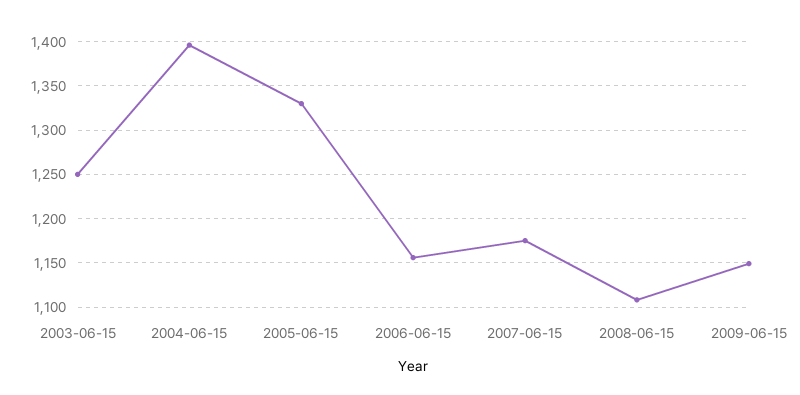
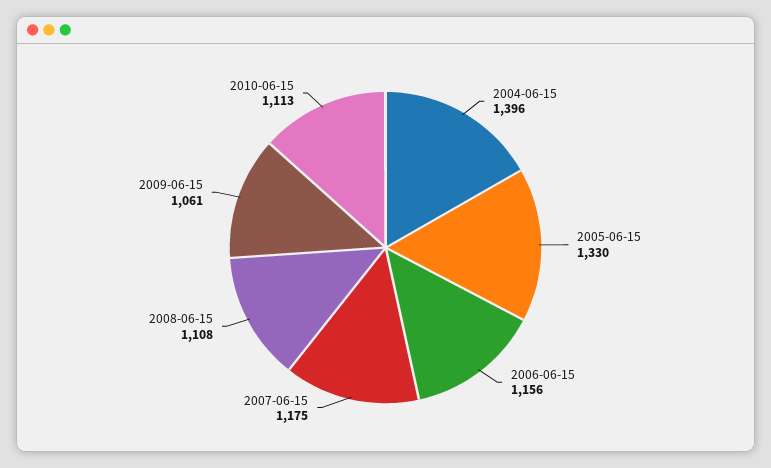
2003-06-15: 1250 -> none
2009-06-15: 1150 -> 1061
2010-06-15: none -> 1113

